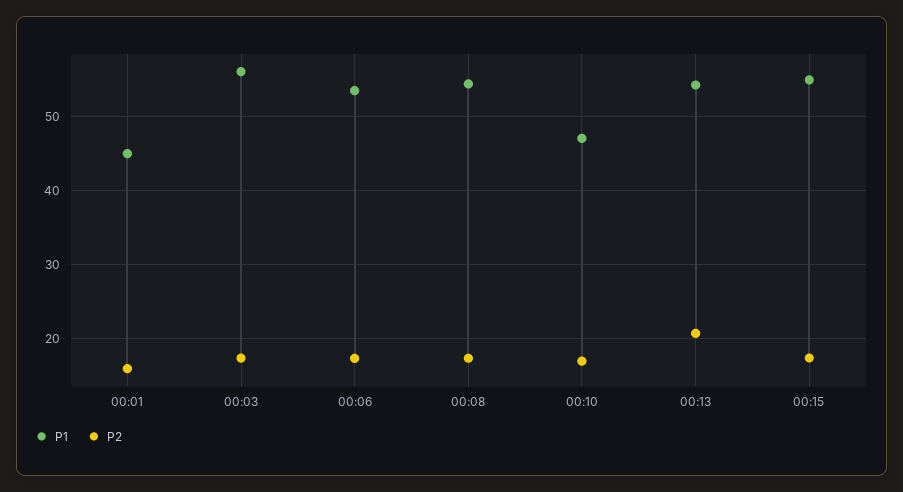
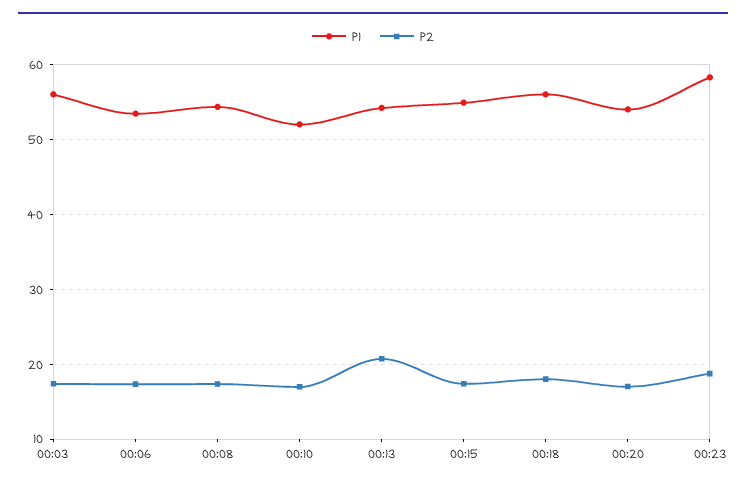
P1, 00:01: 45 -> none
P2, 00:01: 16 -> none
P1, 00:10: 47 -> 52
P1, 00:18: none -> 56
P2, 00:18: none -> 18
P1, 00:20: none -> 54
P2, 00:20: none -> 17
P1, 00:23: none -> 58
P2, 00:23: none -> 19

